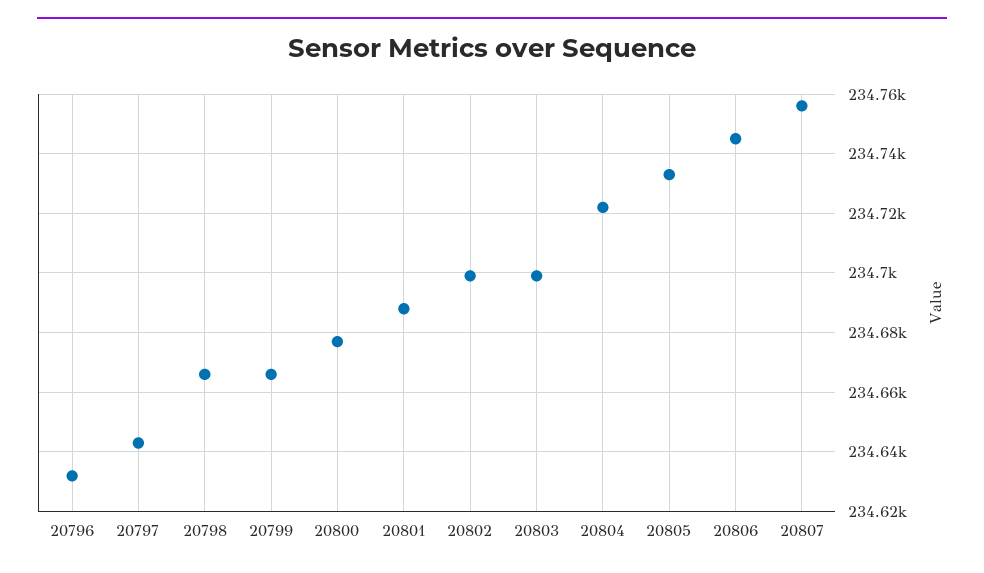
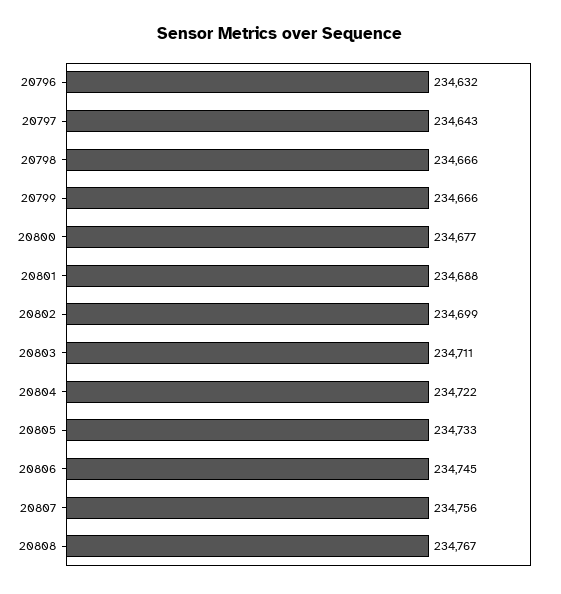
20803: 234700 -> 234711
20808: none -> 234767

